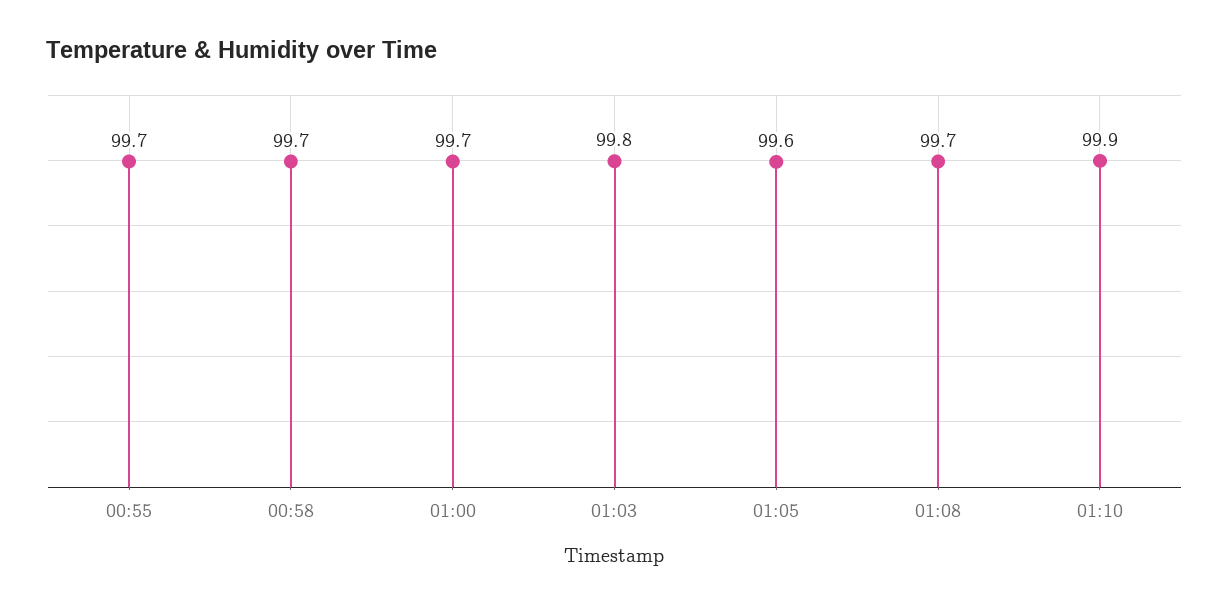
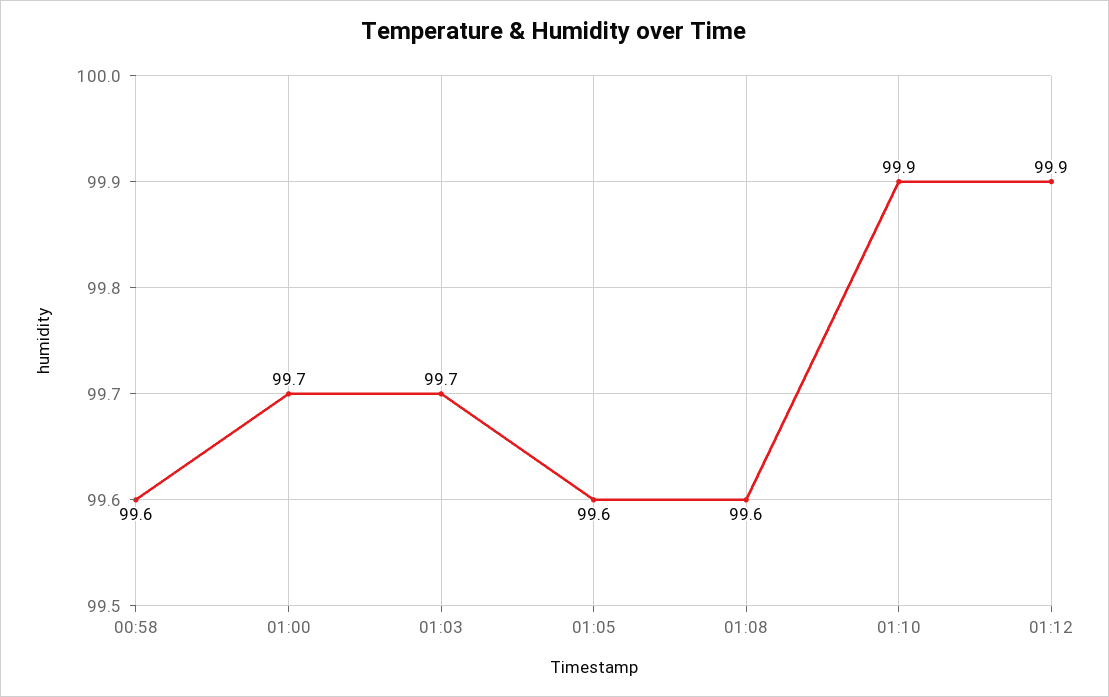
00:55: 99.7 -> none
00:58: 99.7 -> 99.6
01:03: 99.8 -> 99.7
01:08: 99.7 -> 99.6
01:12: none -> 99.9

